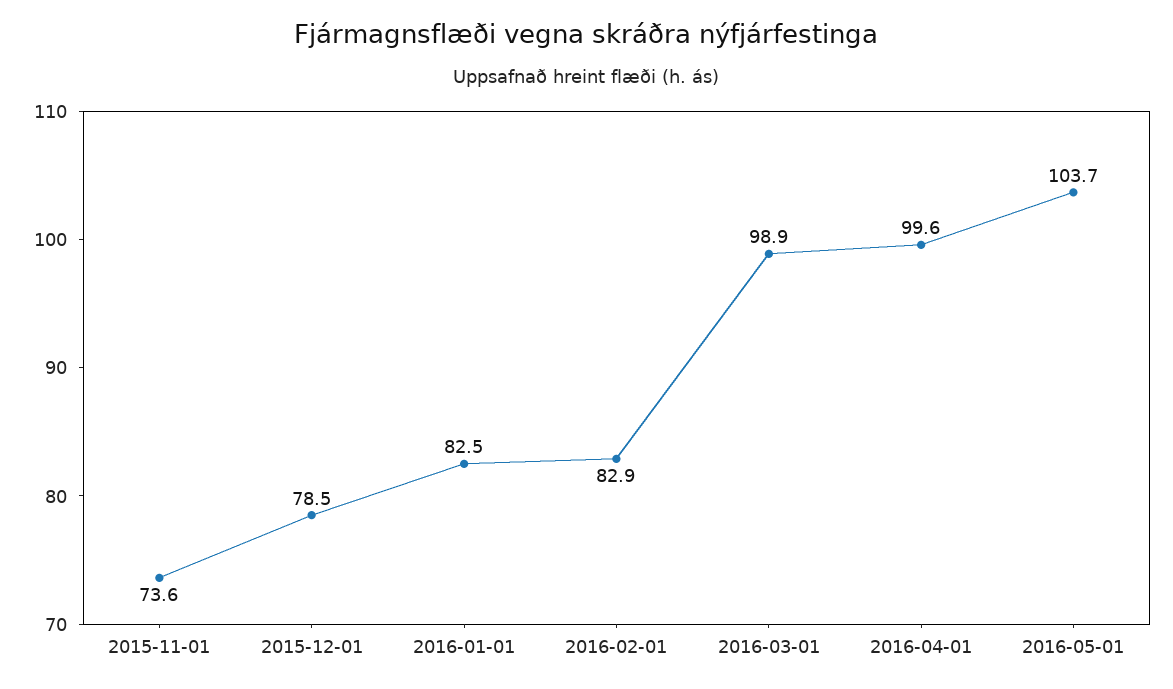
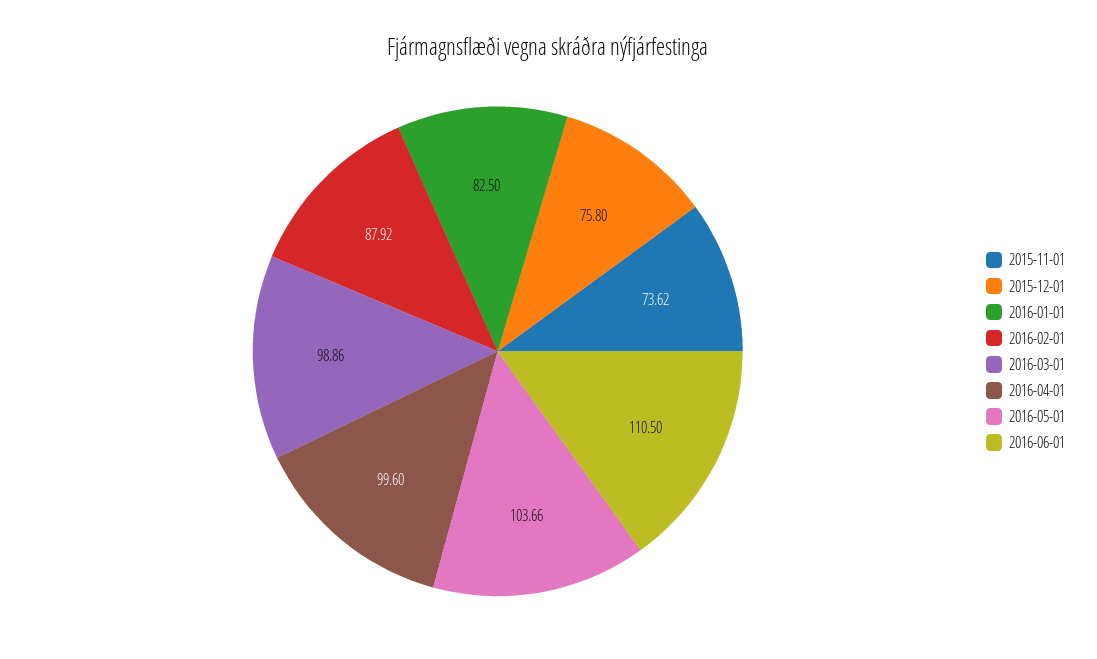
2015-12-01: 78.5 -> 75.8
2016-02-01: 82.9 -> 87.92
2016-06-01: none -> 110.5

